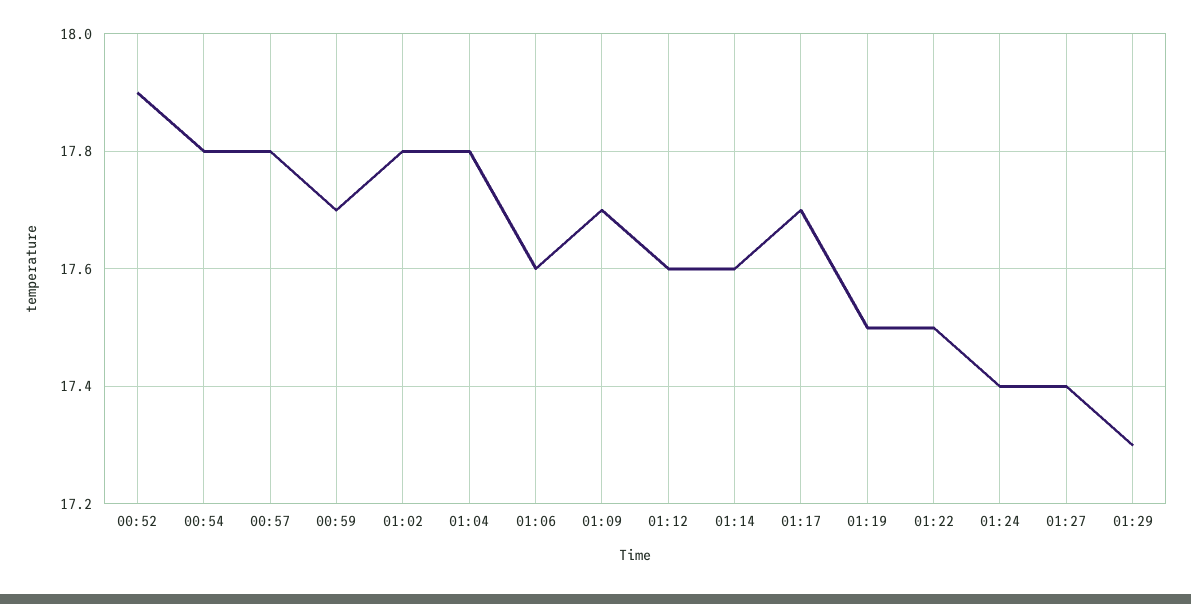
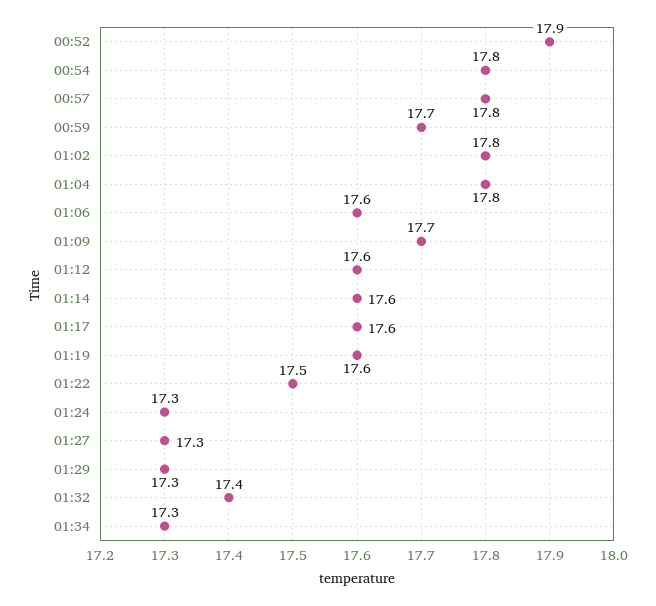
01:17: 17.7 -> 17.6
01:19: 17.5 -> 17.6
01:24: 17.4 -> 17.3
01:27: 17.4 -> 17.3
01:32: none -> 17.4
01:34: none -> 17.3

